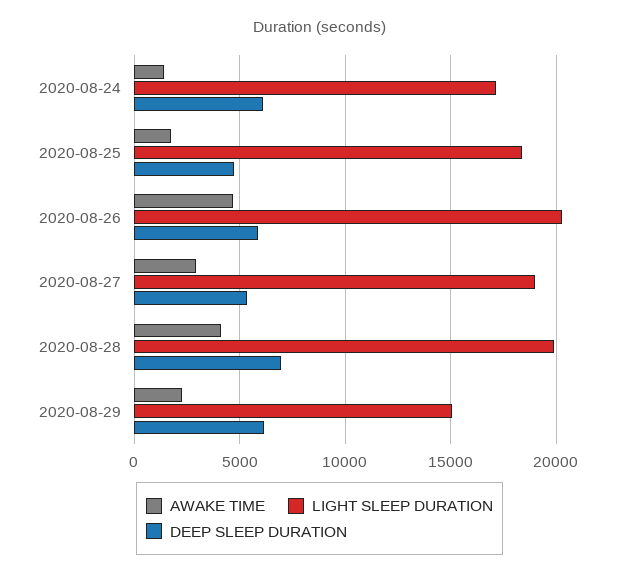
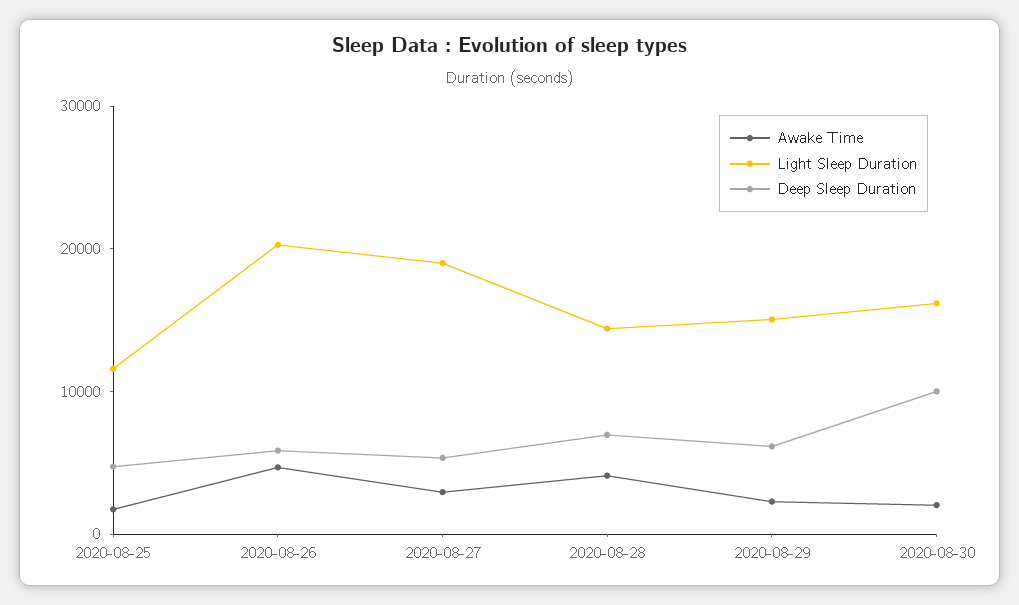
AWAKE TIME, 2020-08-24: 1500 -> none
LIGHT SLEEP DURATION, 2020-08-24: 17000 -> none
DEEP SLEEP DURATION, 2020-08-24: 6000 -> none
LIGHT SLEEP DURATION, 2020-08-25: 18500 -> 12000
LIGHT SLEEP DURATION, 2020-08-28: 20000 -> 14000
AWAKE TIME, 2020-08-30: none -> 2000
LIGHT SLEEP DURATION, 2020-08-30: none -> 16000
DEEP SLEEP DURATION, 2020-08-30: none -> 10000

